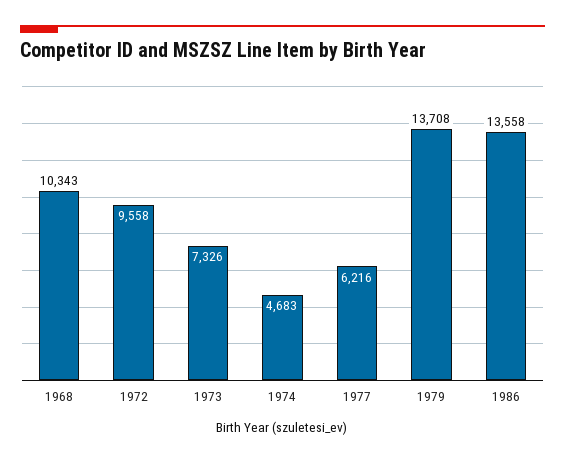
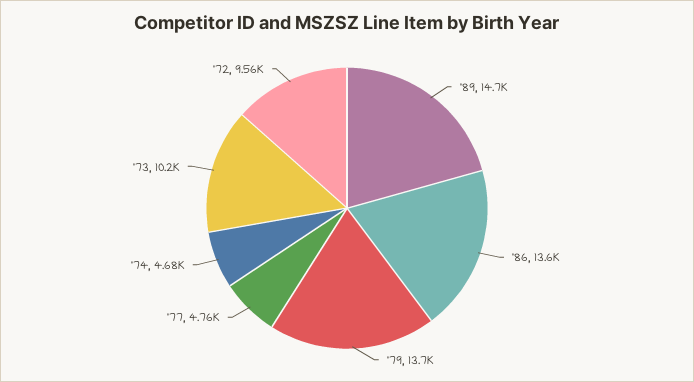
1968: 10343 -> none
1973: 7326 -> 10200
1977: 6216 -> 4760
'89: none -> 14700

